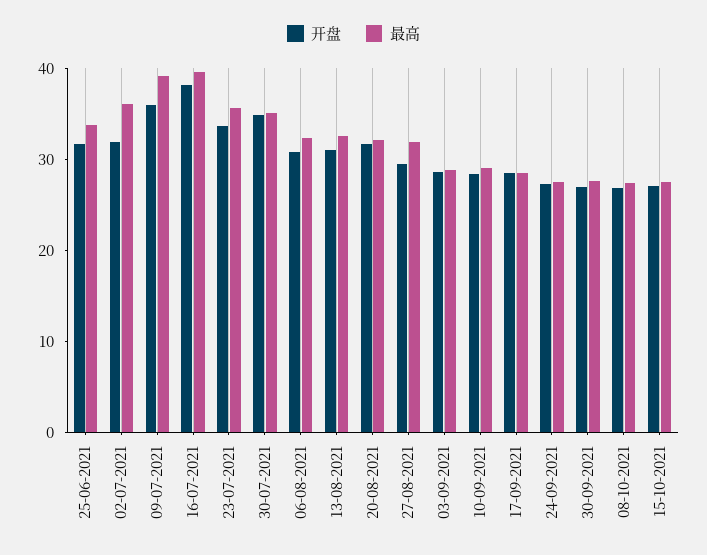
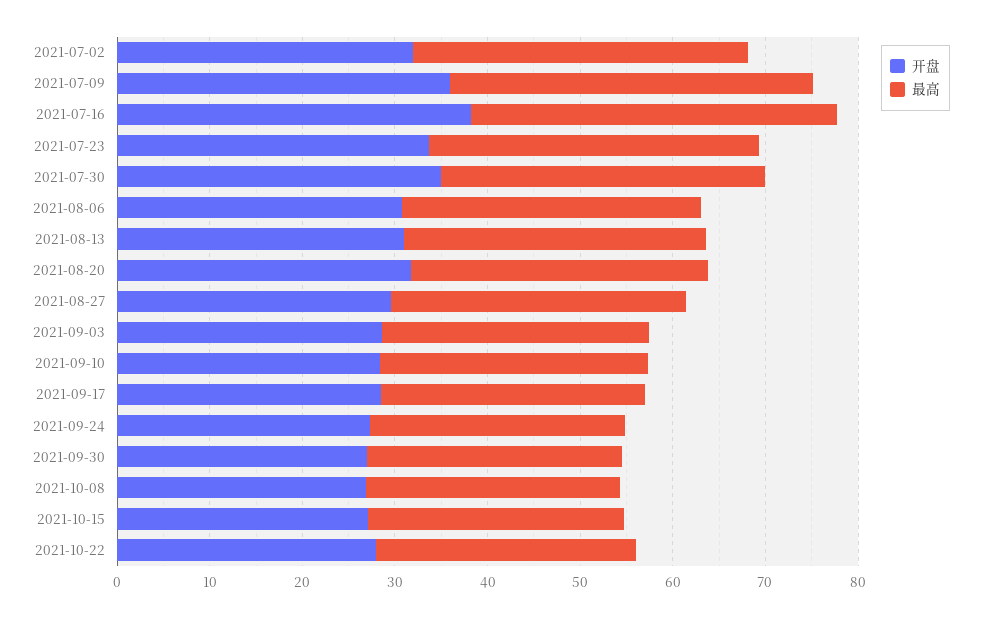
开盘, 25-06-2021: 32 -> none
最高, 25-06-2021: 34 -> none
开盘, 2021-10-22: none -> 28
最高, 2021-10-22: none -> 28

